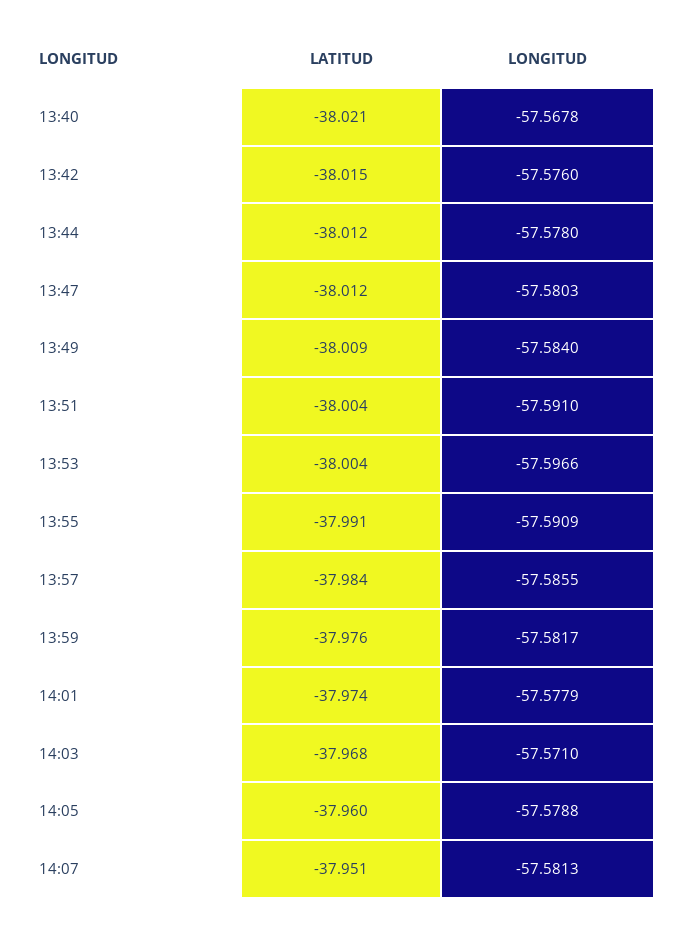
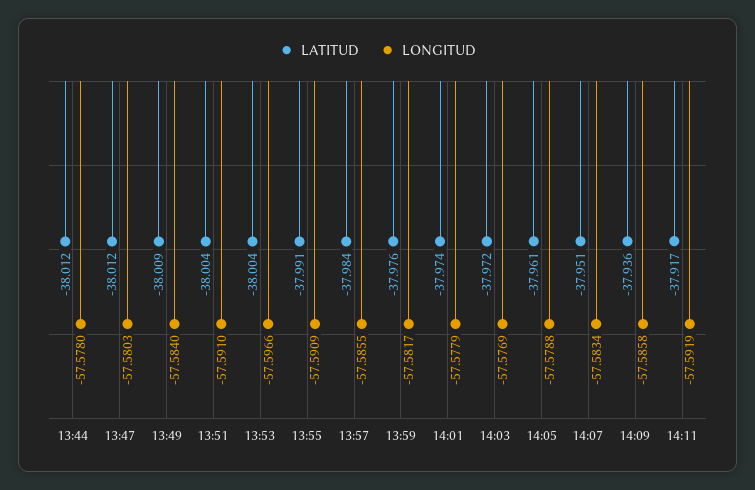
LATITUD, 13:40: -38.021 -> none
LONGITUD, 13:40: -57.5678 -> none
LATITUD, 13:42: -38.015 -> none
LONGITUD, 13:42: -57.576 -> none
LATITUD, 14:03: -37.968 -> -37.972
LONGITUD, 14:03: -57.571 -> -57.5769
LATITUD, 14:05: -37.96 -> -37.961
LONGITUD, 14:07: -57.5813 -> -57.5834
LATITUD, 14:09: none -> -37.936
LONGITUD, 14:09: none -> -57.5858
LATITUD, 14:11: none -> -37.917
LONGITUD, 14:11: none -> -57.5919

